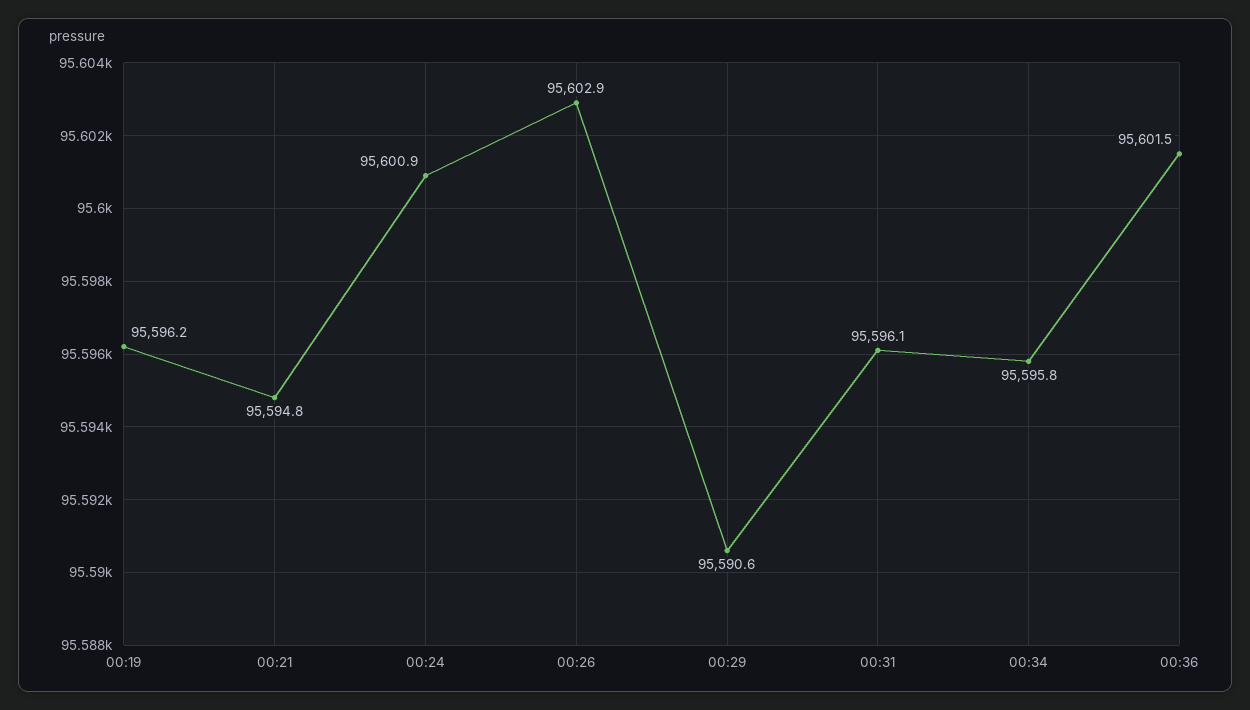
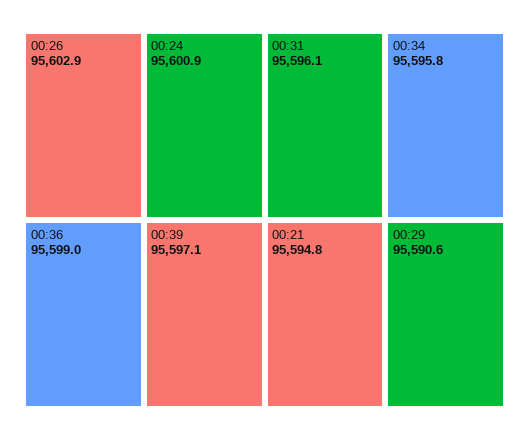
00:19: 95596.2 -> none
00:36: 95601.5 -> 95599
00:39: none -> 95597.1

